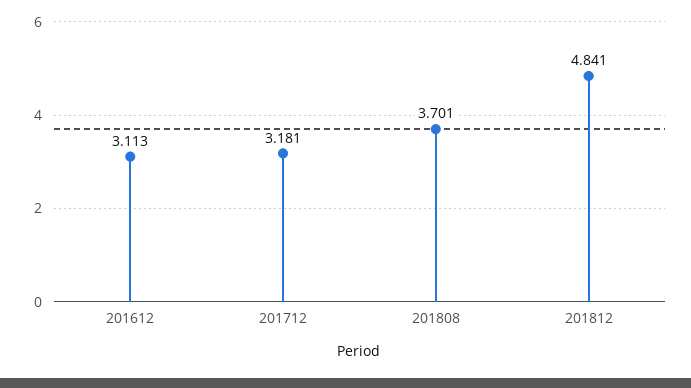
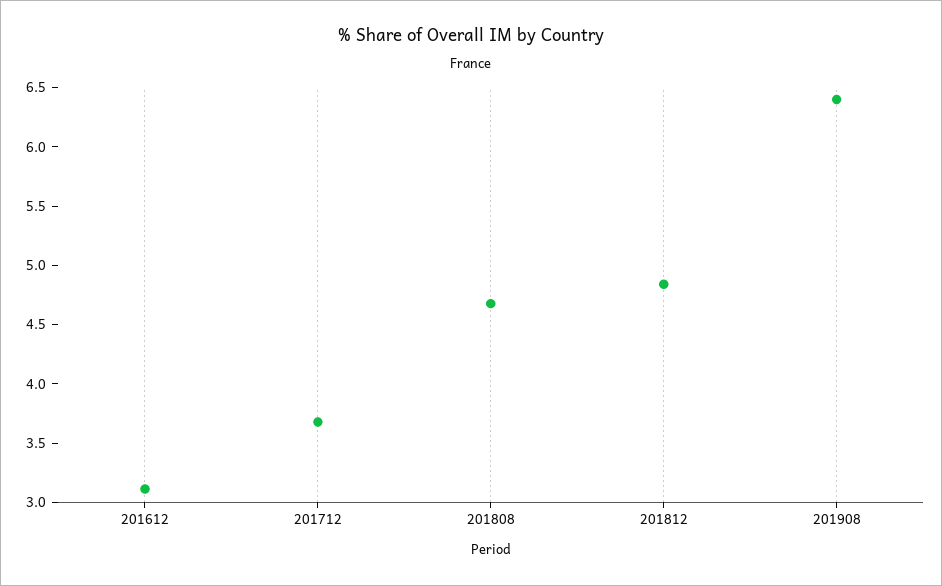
201712: 3.181 -> 3.7
201808: 3.701 -> 4.7
201908: none -> 6.4

